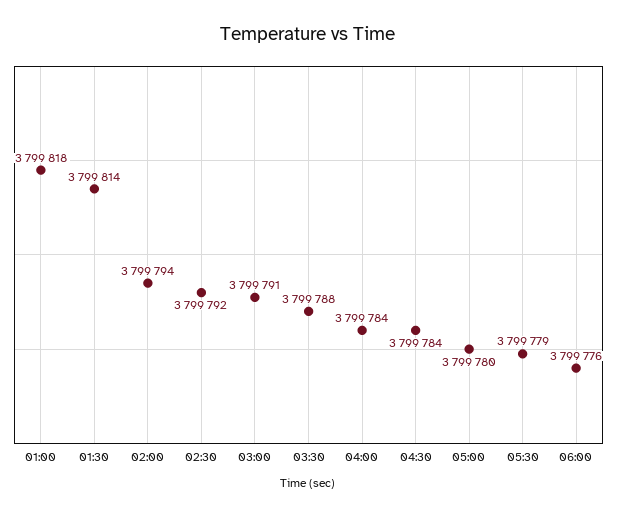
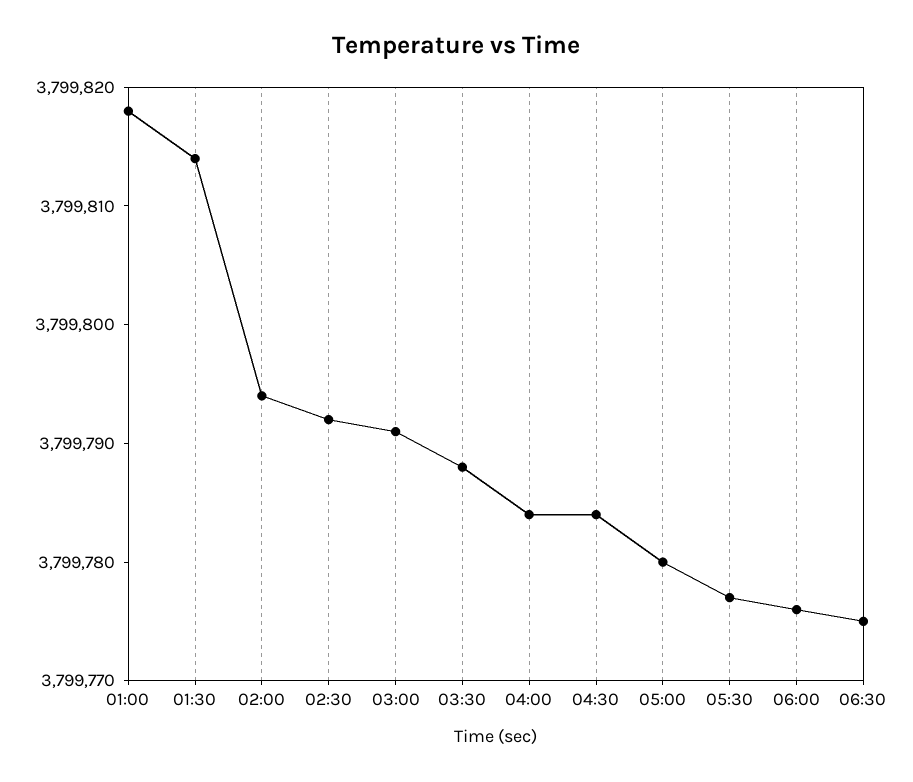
05:30: 3799779 -> 3799777
06:30: none -> 3799775

